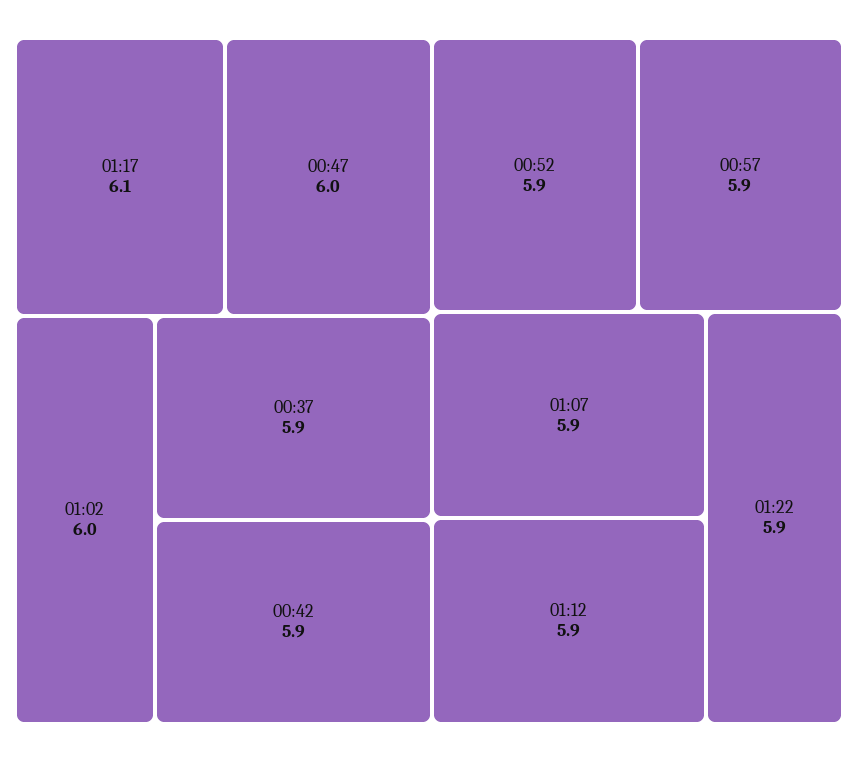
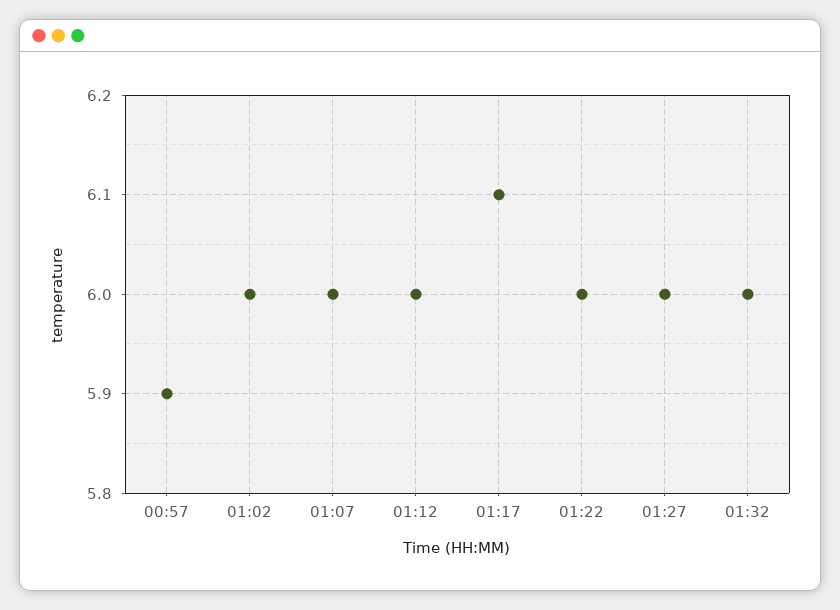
00:47: 6 -> none
00:37: 5.9 -> none
00:42: 5.9 -> none
00:52: 5.9 -> none
01:07: 5.9 -> 6
01:12: 5.9 -> 6
01:22: 5.9 -> 6
01:27: none -> 6
01:32: none -> 6

